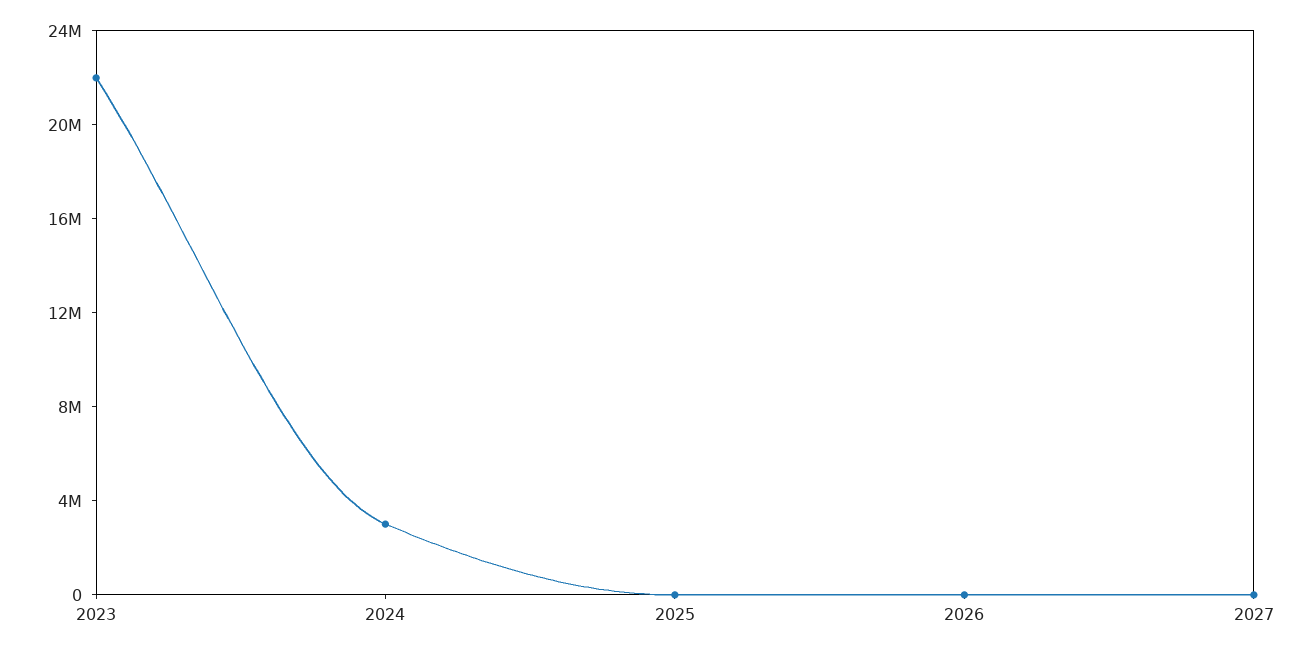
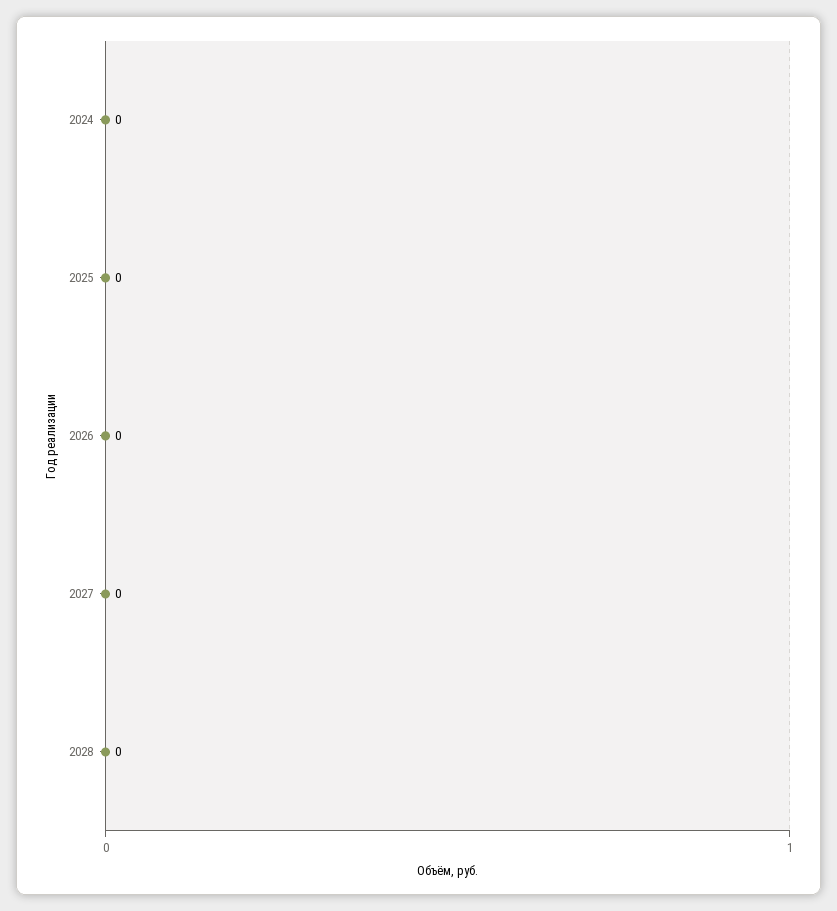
2023: 22000000 -> none
2024: 3000000 -> 0
2028: none -> 0

